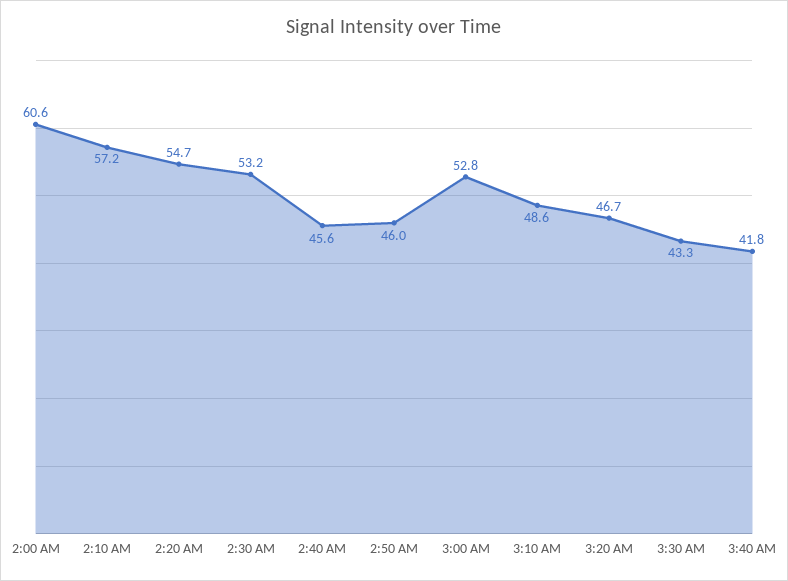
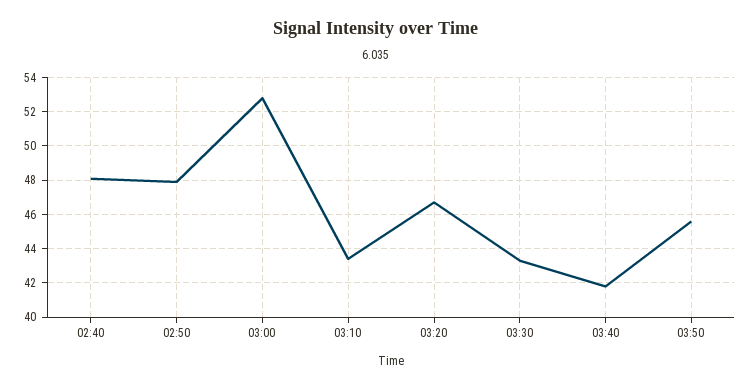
2:00 AM: 60.6 -> none
2:10 AM: 57.2 -> none
2:20 AM: 54.7 -> none
2:30 AM: 53.2 -> none
2:40 AM: 45.6 -> 48
2:50 AM: 46 -> 48
3:10 AM: 48.6 -> 43.5
03:50: none -> 45.5

